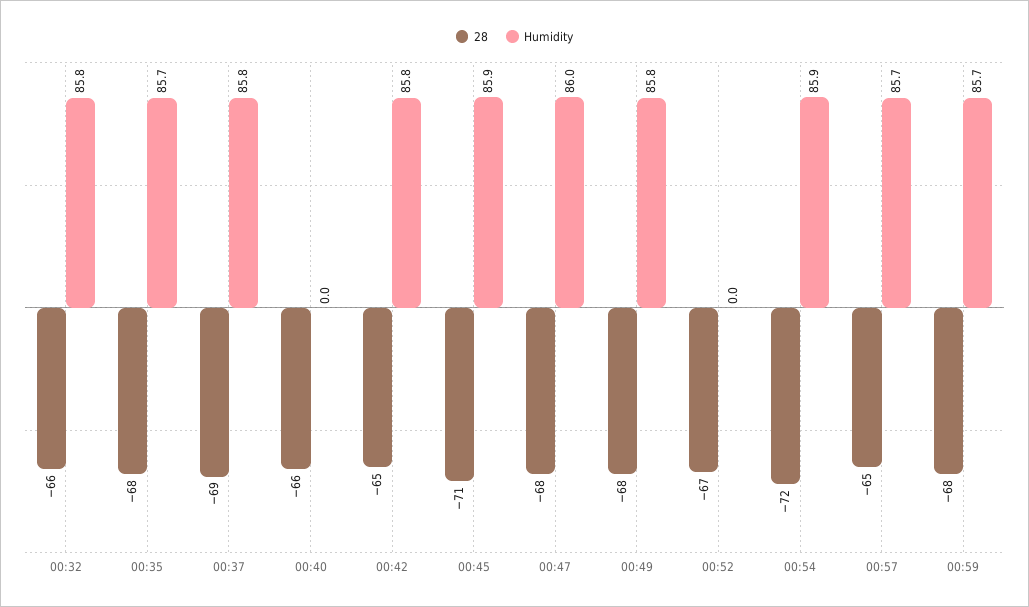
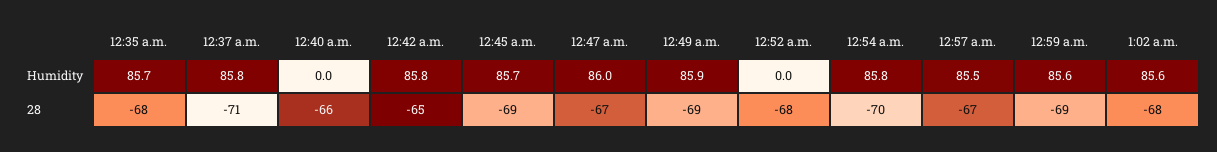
28, 00:32: -66 -> none
Humidity, 00:32: 85.8 -> none
28, 00:37: -69 -> -71
28, 00:45: -71 -> -69
Humidity, 00:45: 85.9 -> 85.7
28, 00:47: -68 -> -67
28, 00:49: -68 -> -69
Humidity, 00:49: 85.8 -> 85.9
28, 00:52: -67 -> -68
28, 00:54: -72 -> -70
Humidity, 00:54: 85.9 -> 85.8
28, 00:57: -65 -> -67
Humidity, 00:57: 85.7 -> 85.5
28, 00:59: -68 -> -69
Humidity, 00:59: 85.7 -> 85.6
Humidity, 1:02 a.m.: none -> 85.6
28, 1:02 a.m.: none -> -68

